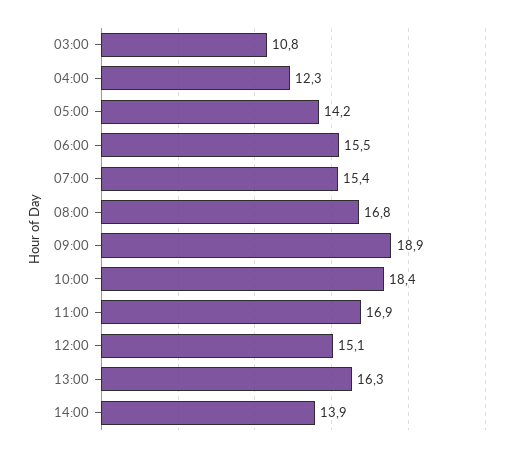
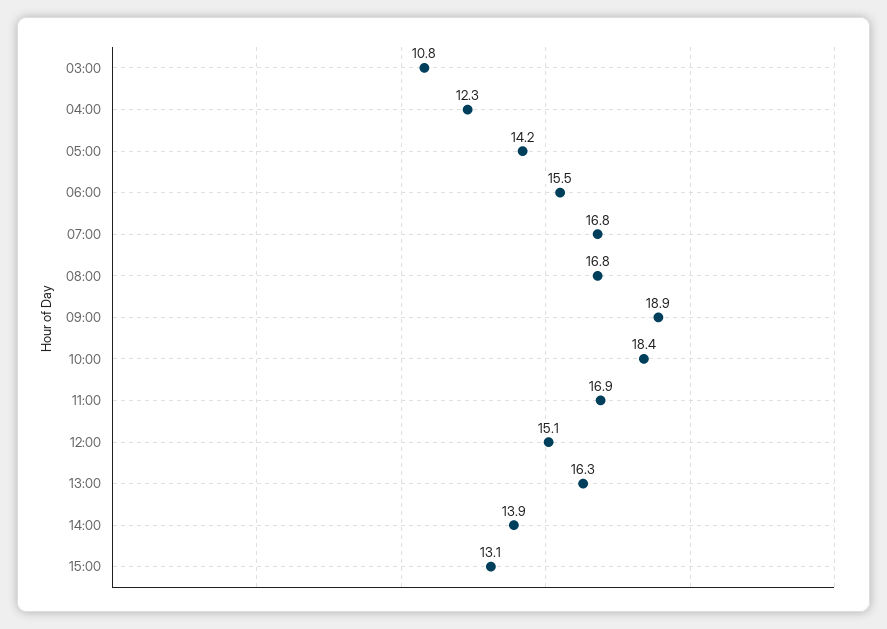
07:00: 15.4 -> 16.8
15:00: none -> 13.1

